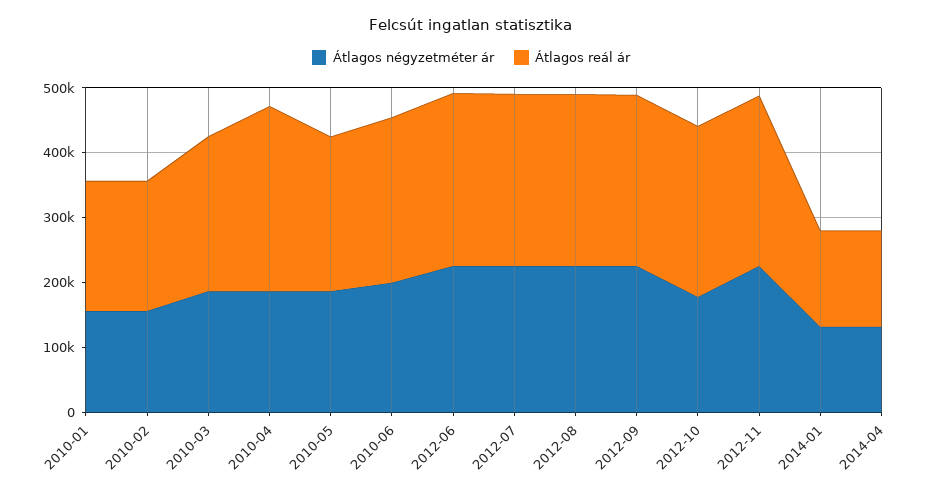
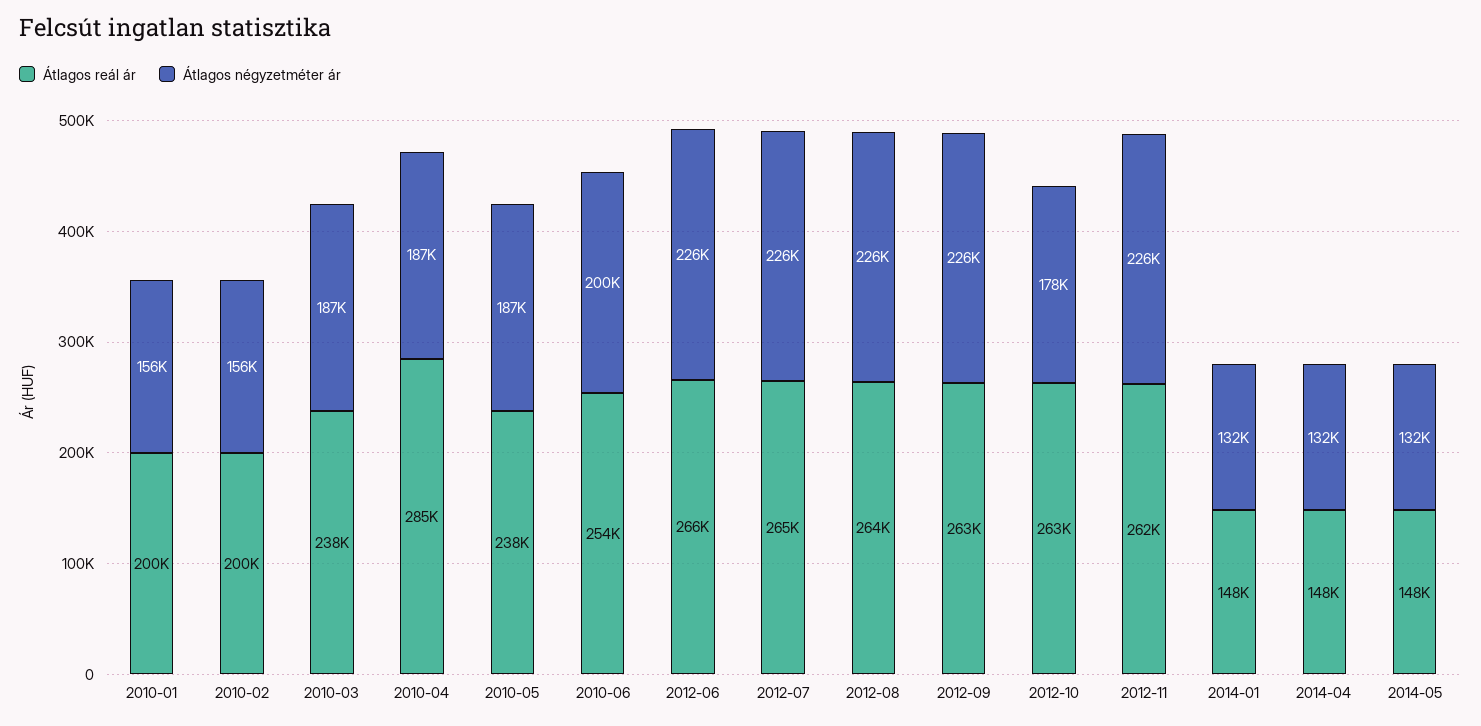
Átlagos reál ár, 2014-05: none -> 148000
Átlagos négyzetméter ár, 2014-05: none -> 132000

